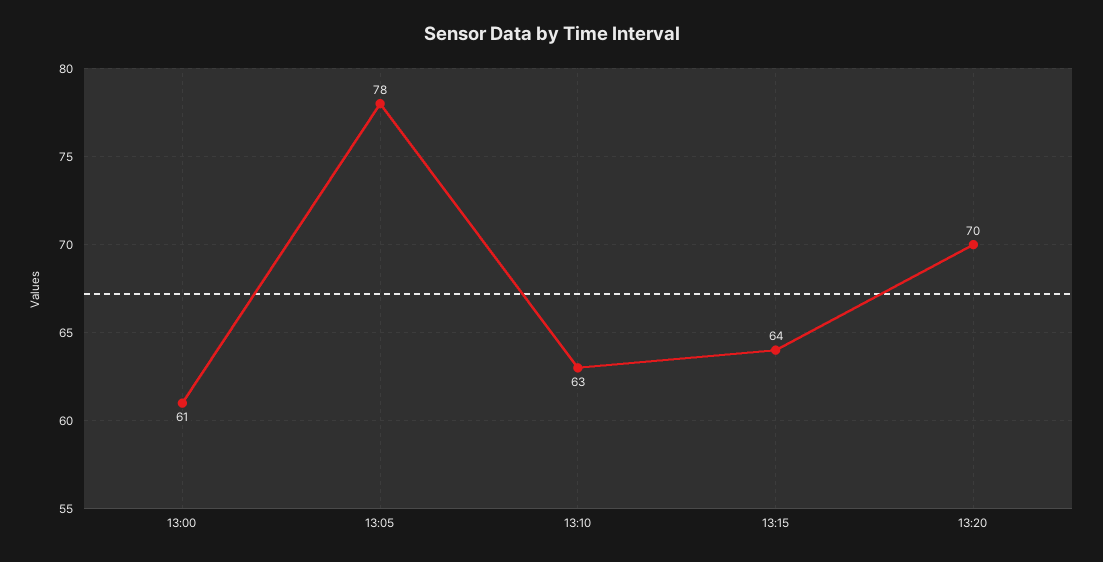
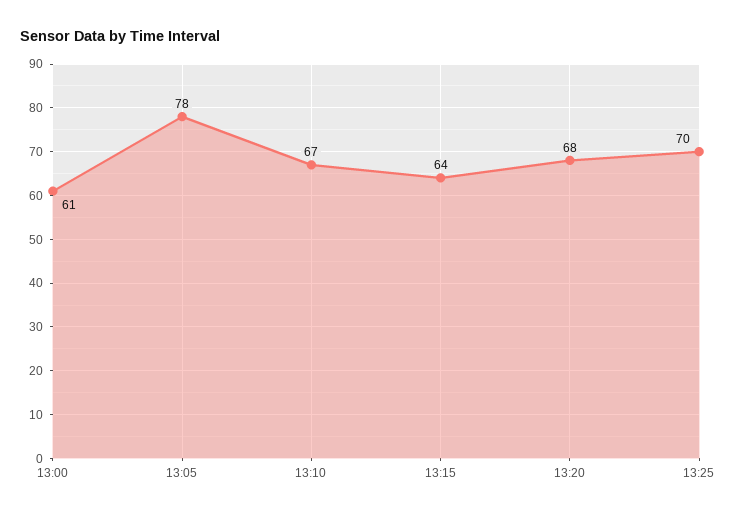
13:10: 63 -> 67
13:20: 70 -> 68
13:25: none -> 70

